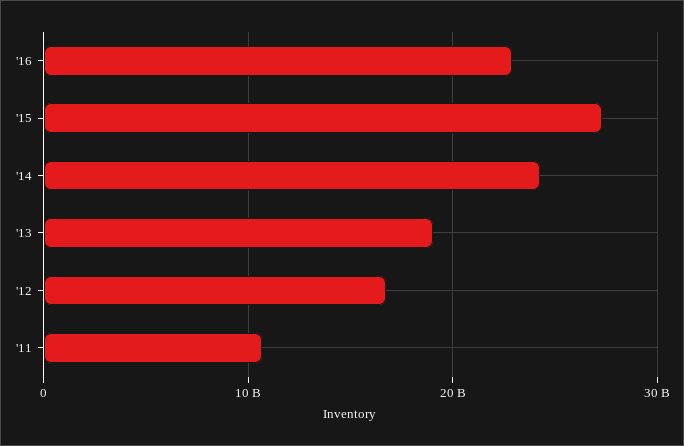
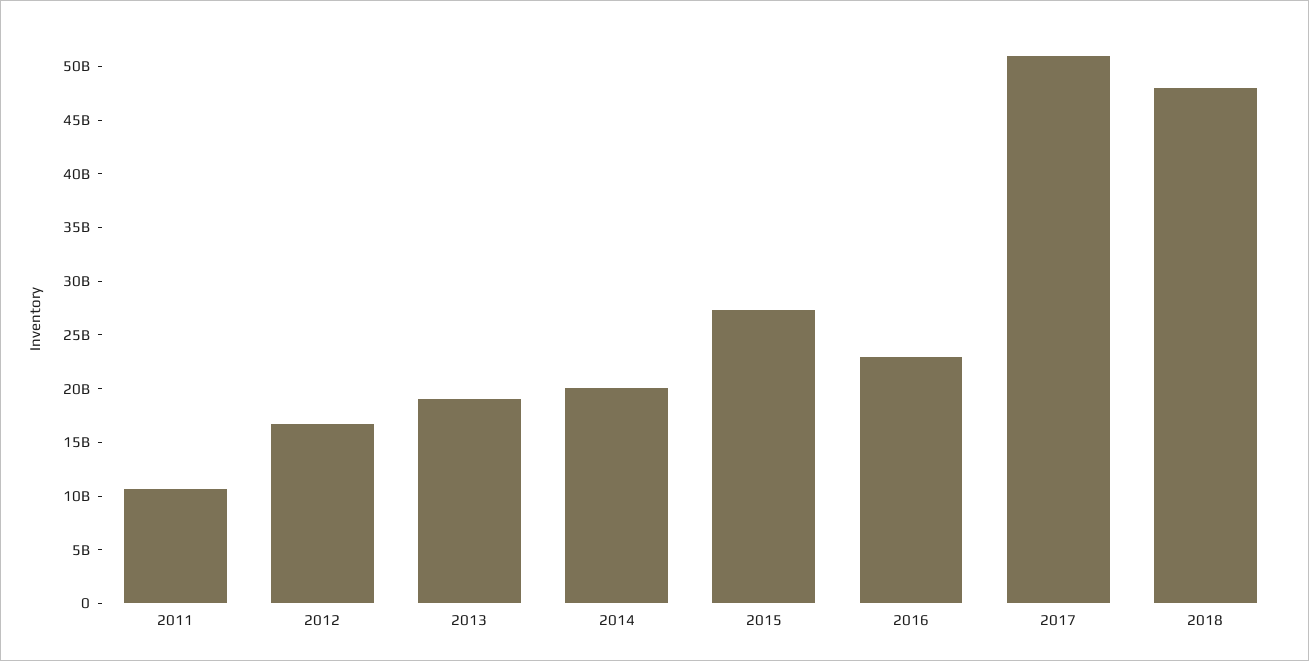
'14: 24000000000 -> 20000000000
2017: none -> 51000000000
2018: none -> 48000000000

